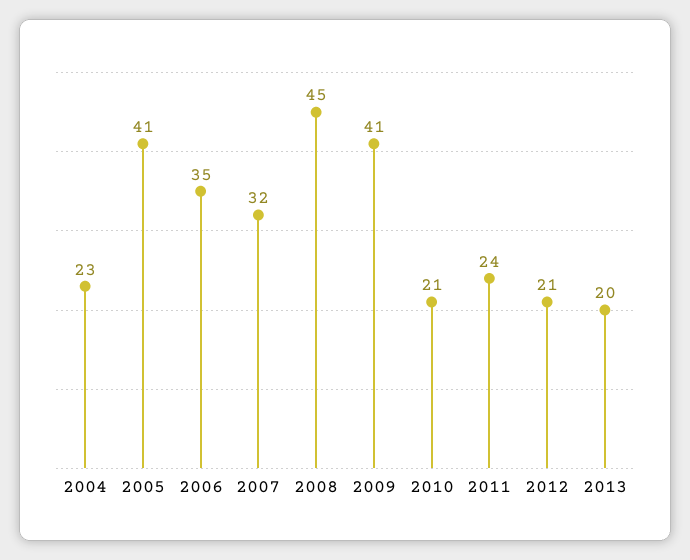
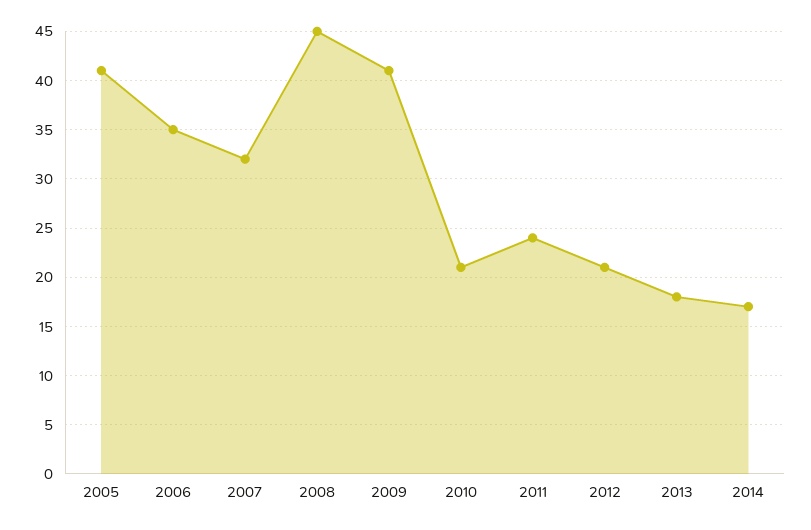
2004: 23 -> none
2013: 20 -> 18
2014: none -> 17

